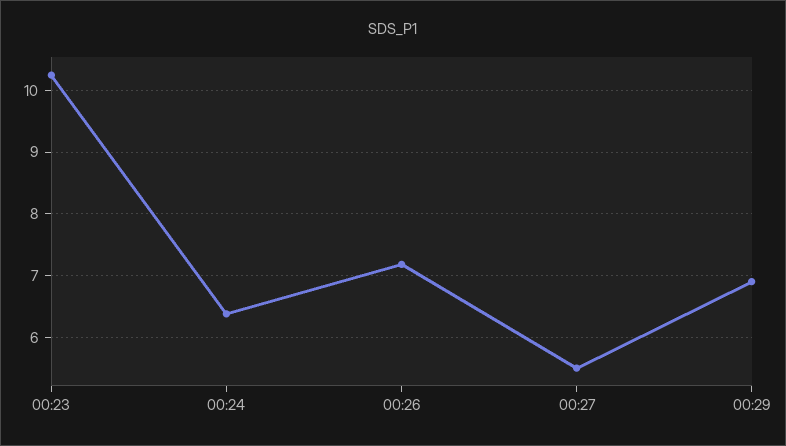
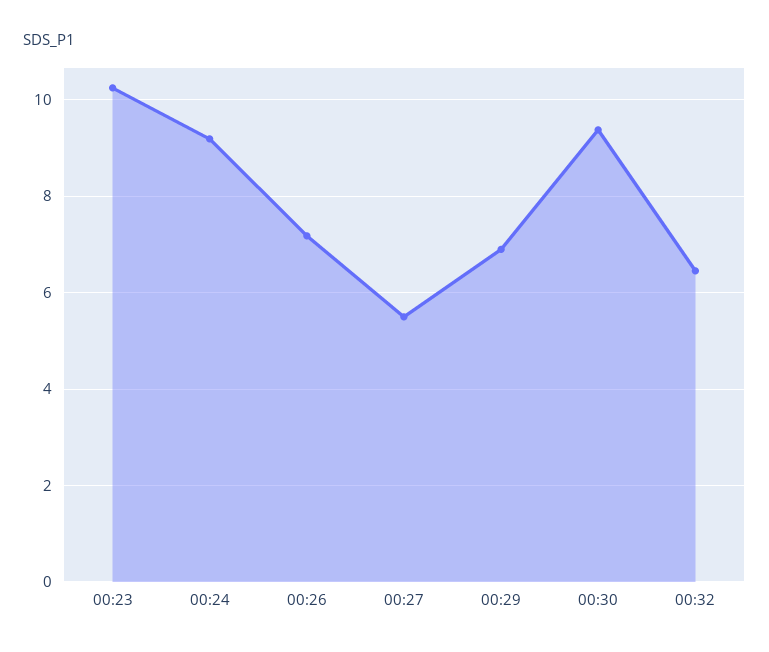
00:24: 6.4 -> 9.2
00:30: none -> 9.4
00:32: none -> 6.4

